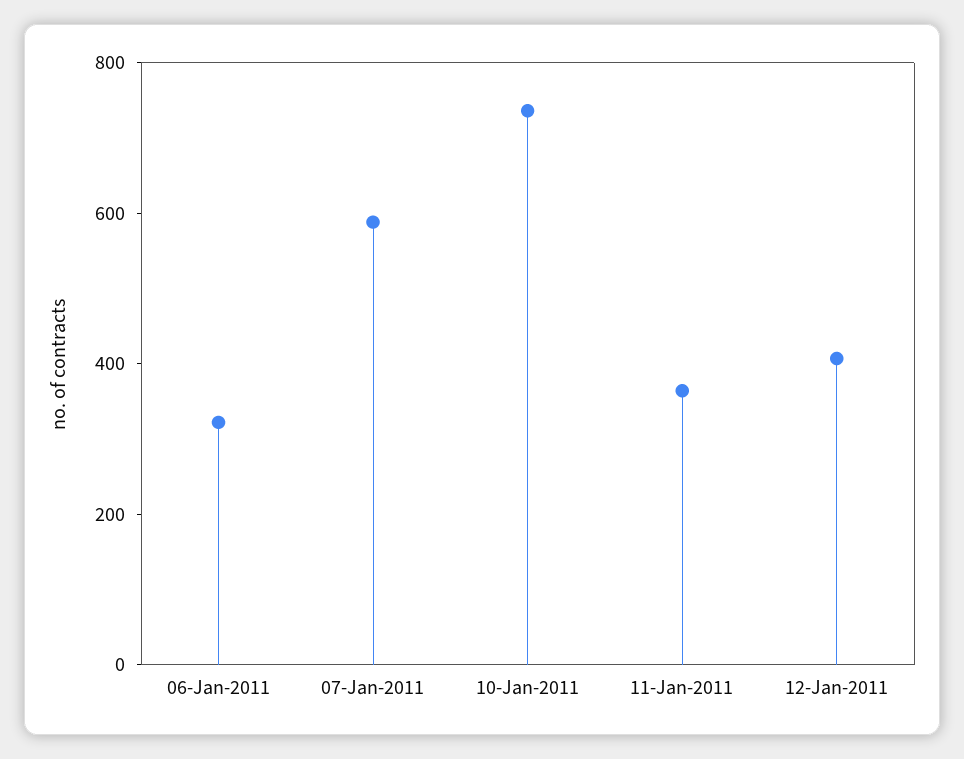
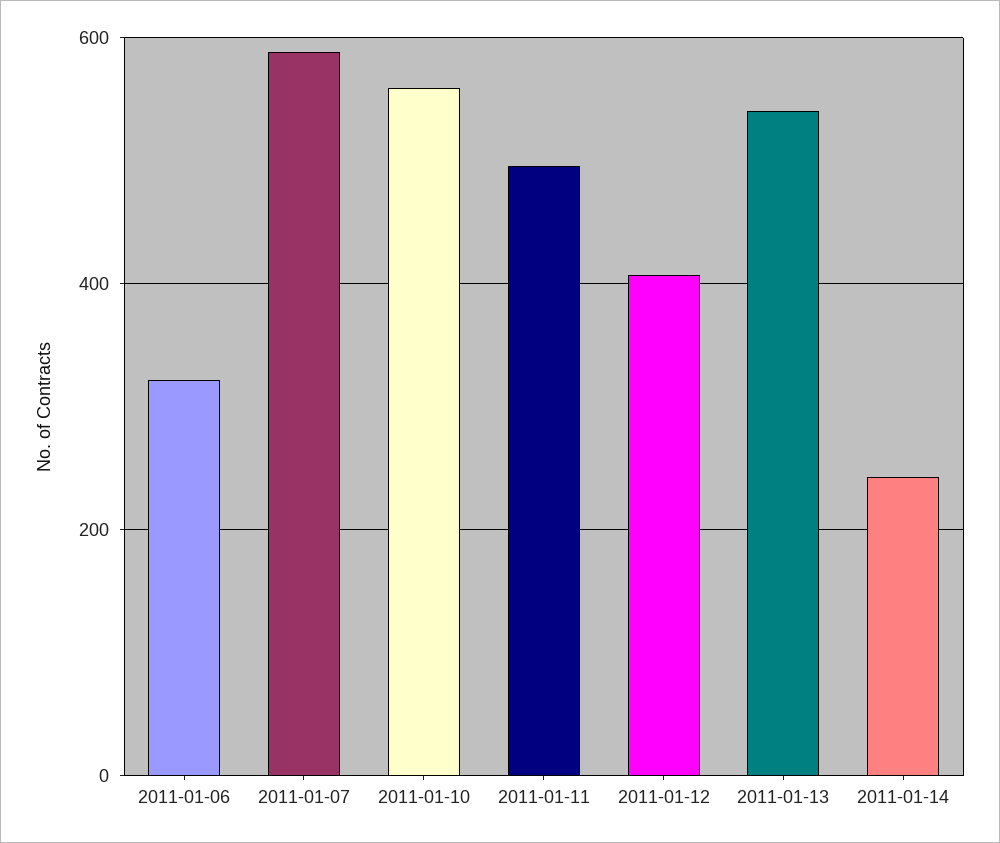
10-Jan-2011: 750 -> 560
11-Jan-2011: 350 -> 500
2011-01-13: none -> 540
2011-01-14: none -> 240

